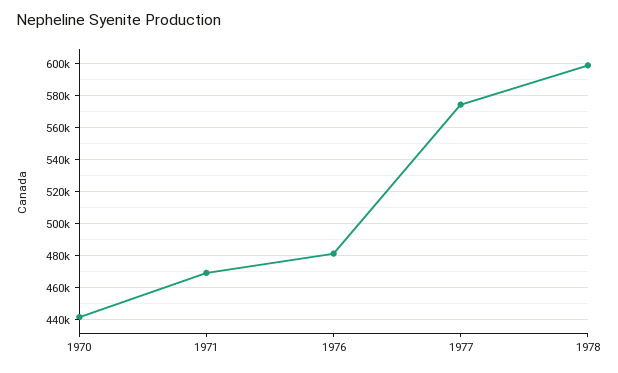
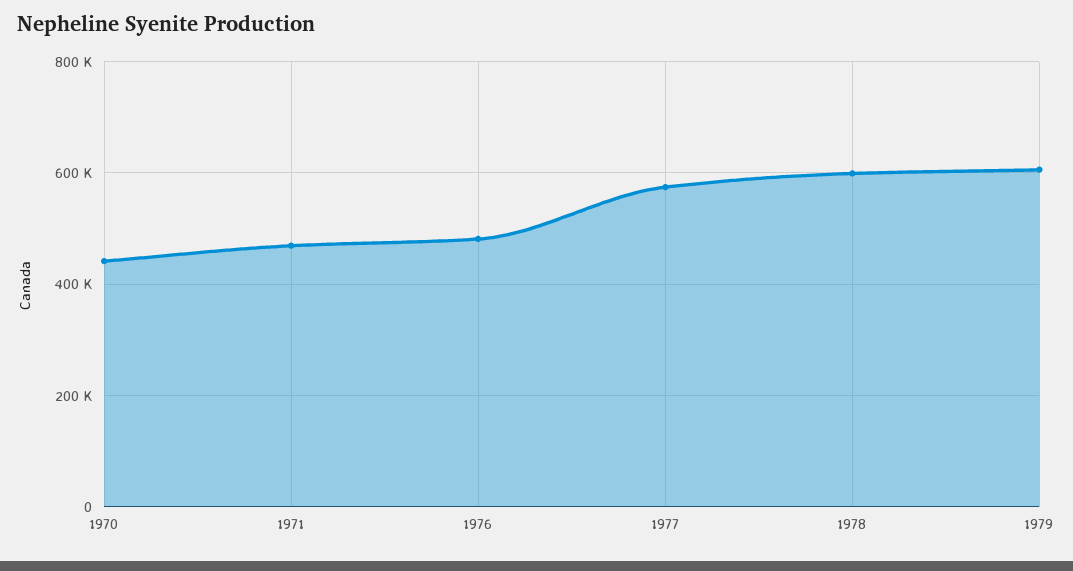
1979: none -> 600000

